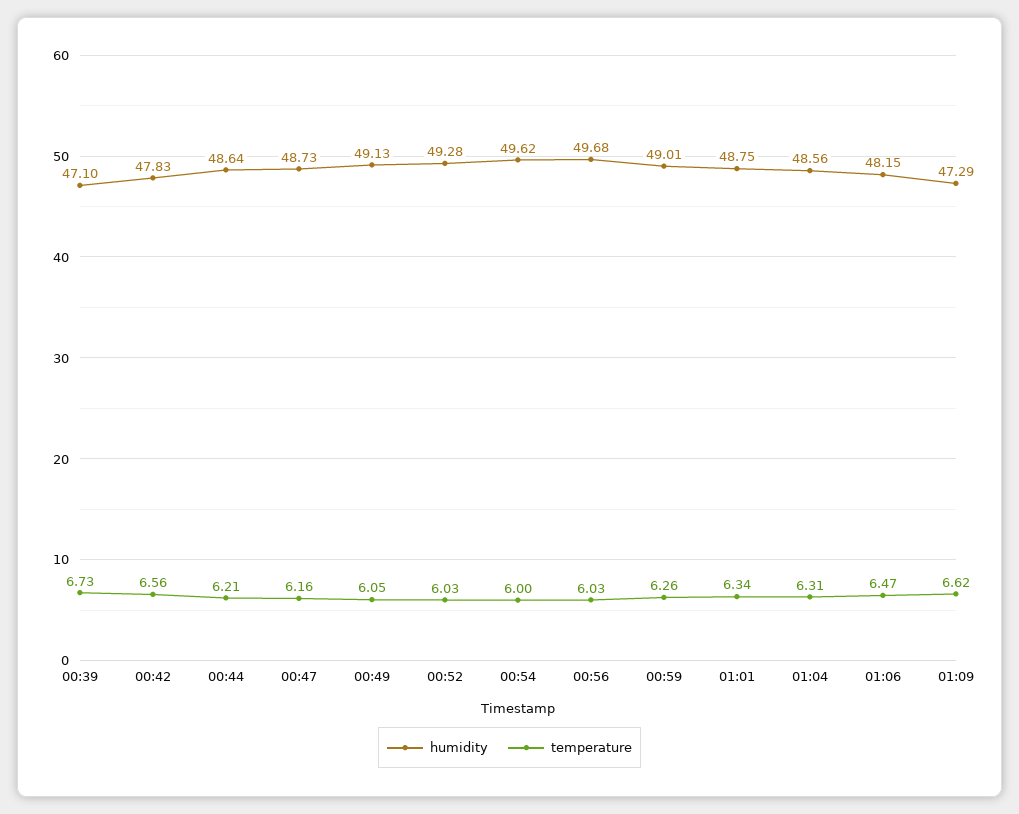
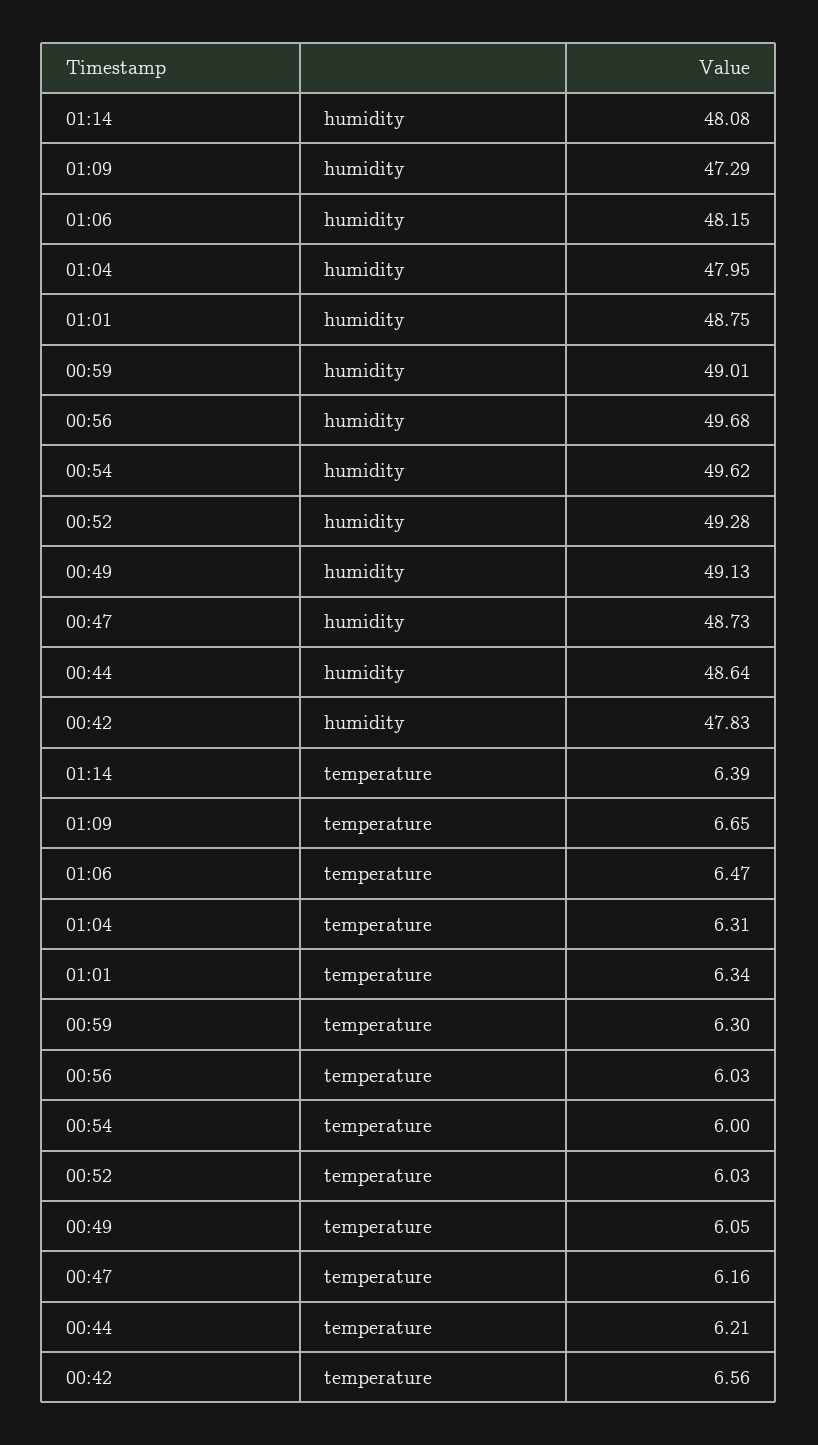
humidity, 00:39: 47.1 -> none
temperature, 00:39: 6.73 -> none
temperature, 00:59: 6.26 -> 6.3
humidity, 01:04: 48.56 -> 47.95
temperature, 01:09: 6.62 -> 6.65
humidity, 01:14: none -> 48.08
temperature, 01:14: none -> 6.39

